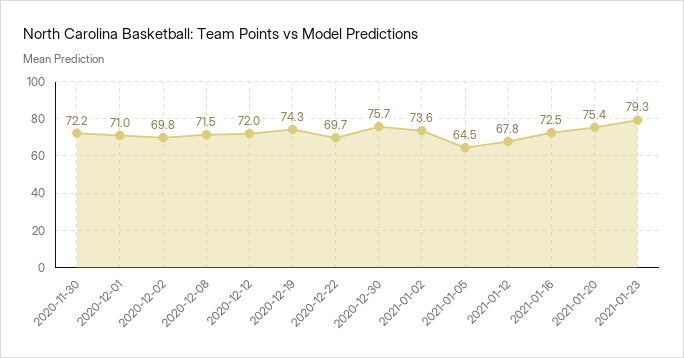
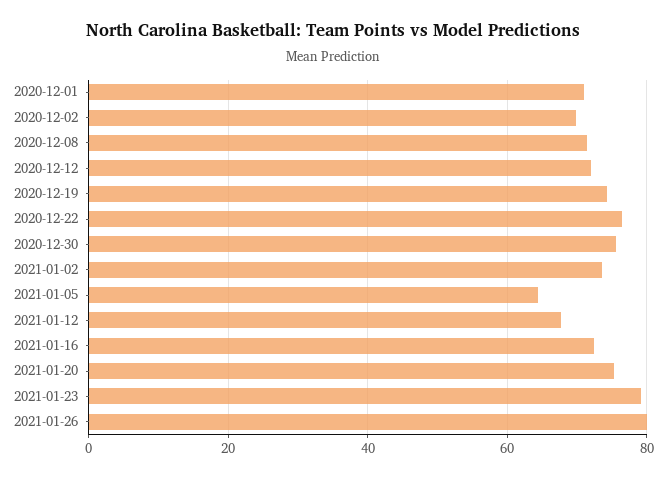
2020-11-30: 72.2 -> none
2020-12-22: 69.7 -> 76
2021-01-26: none -> 80

